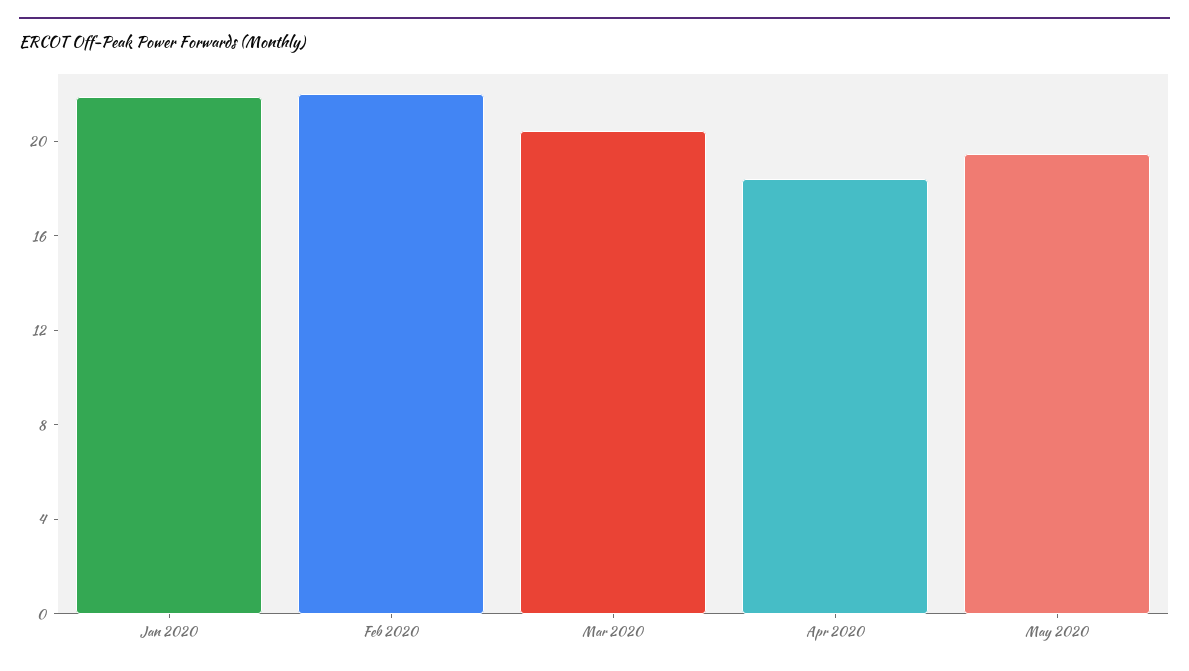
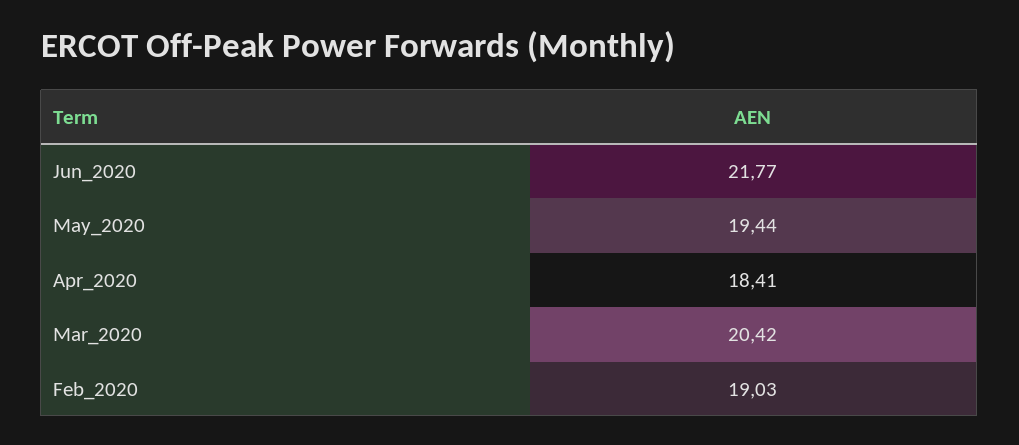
Jan 2020: 22 -> none
Feb 2020: 22 -> 19.03
Jun_2020: none -> 21.77

